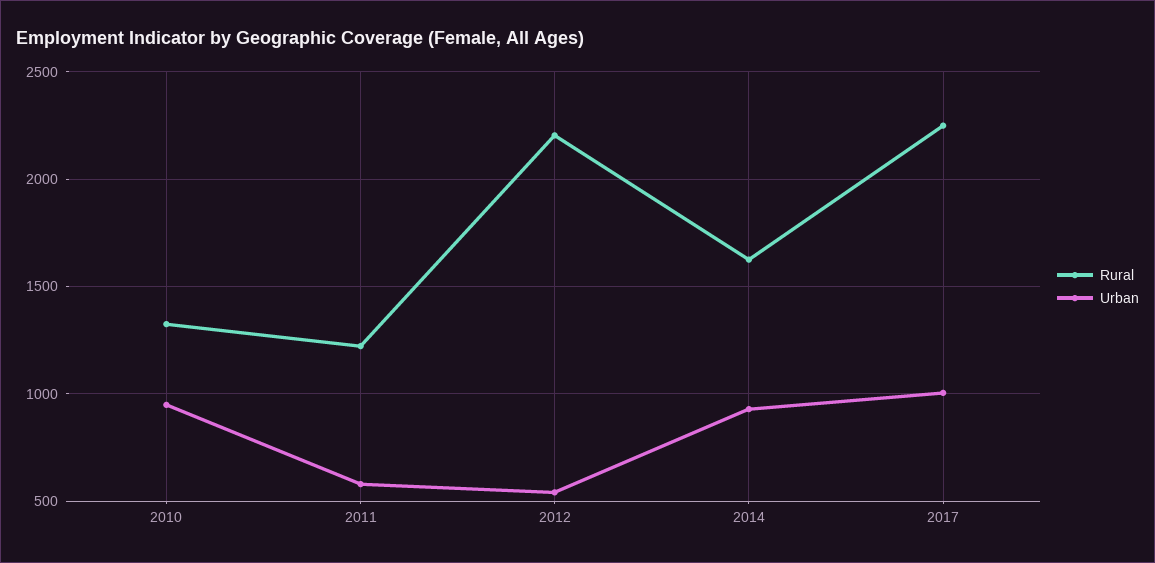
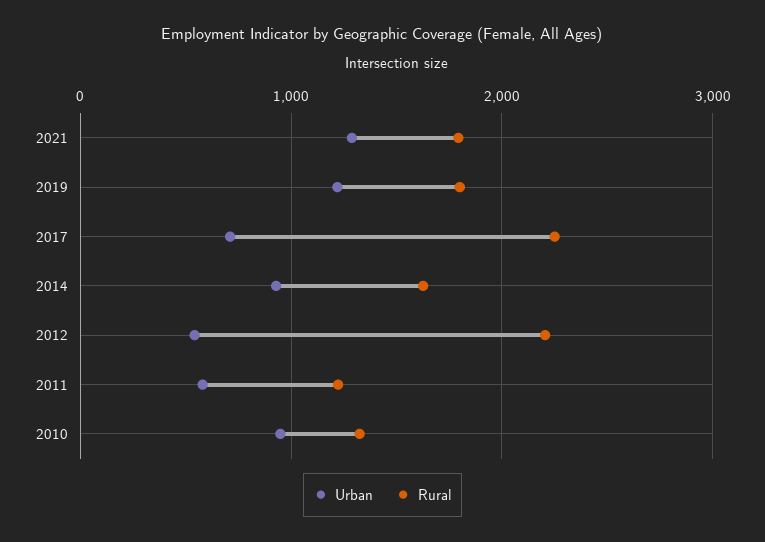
Urban, 2017: 1000 -> 700
Urban, 2021: none -> 1300
Rural, 2021: none -> 1800
Urban, 2019: none -> 1200
Rural, 2019: none -> 1800

